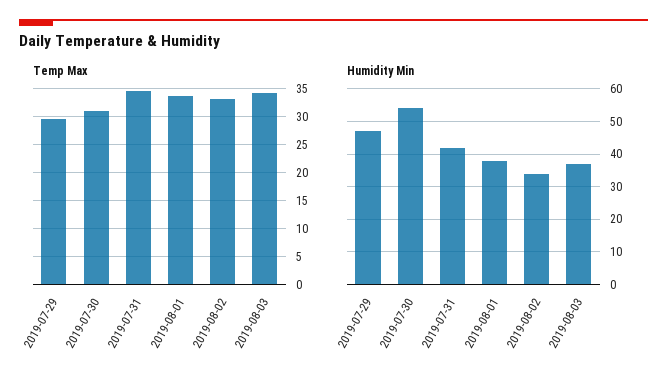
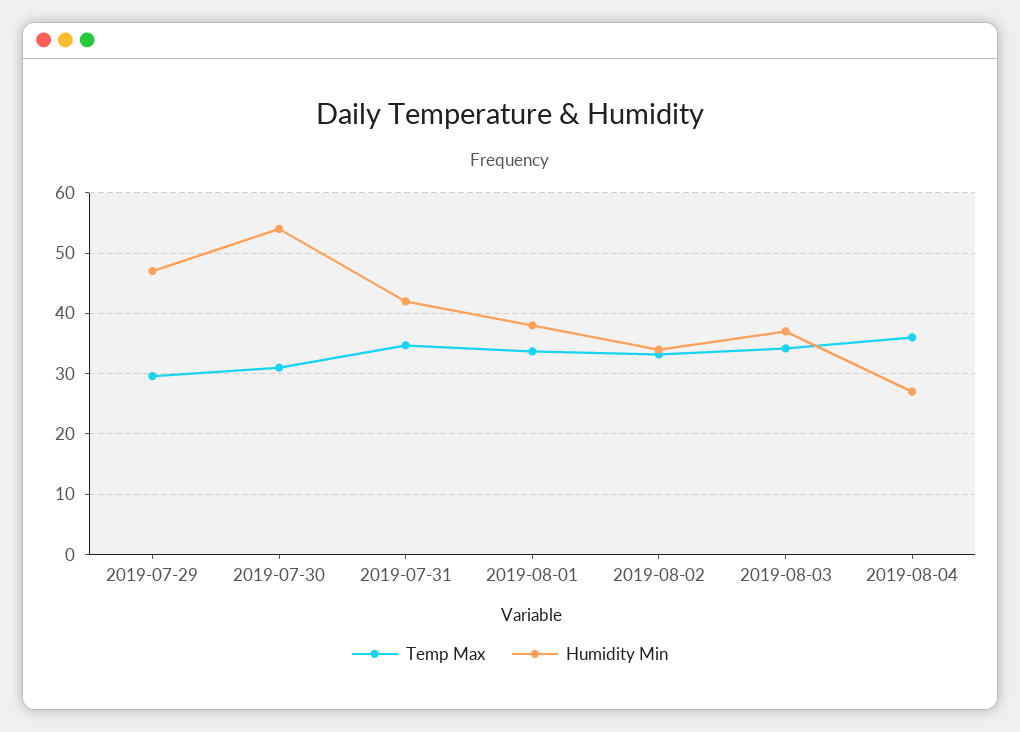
Temp Max, 2019-08-04: none -> 36
Humidity Min, 2019-08-04: none -> 27

